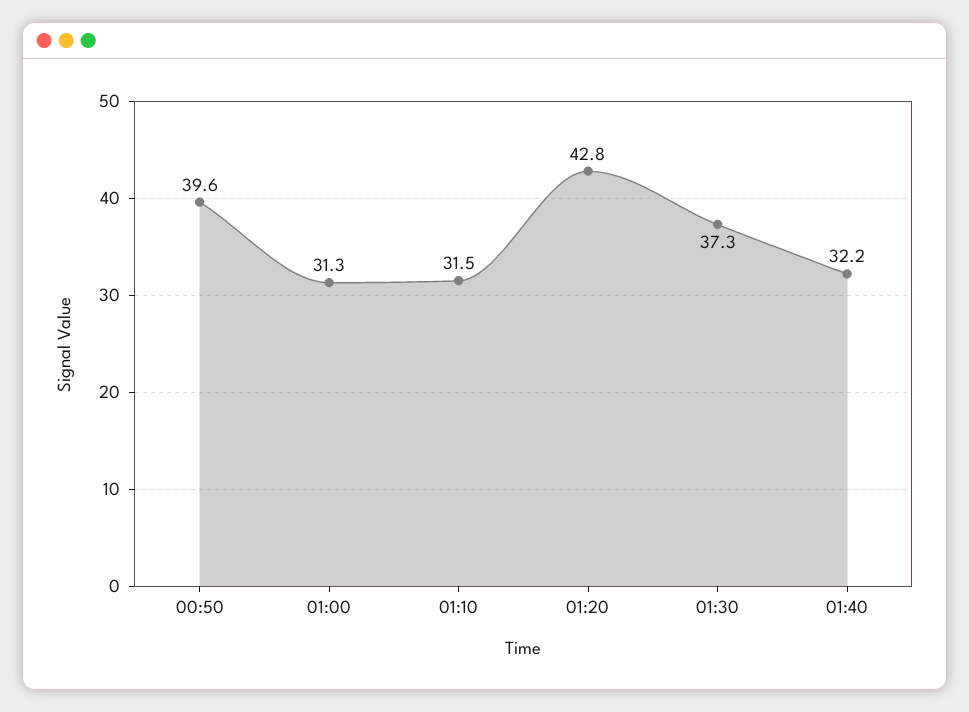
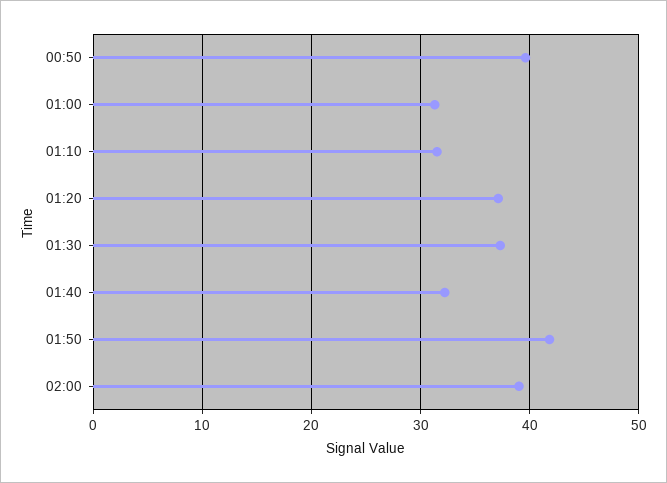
01:20: 42.8 -> 37
01:50: none -> 42
02:00: none -> 39

